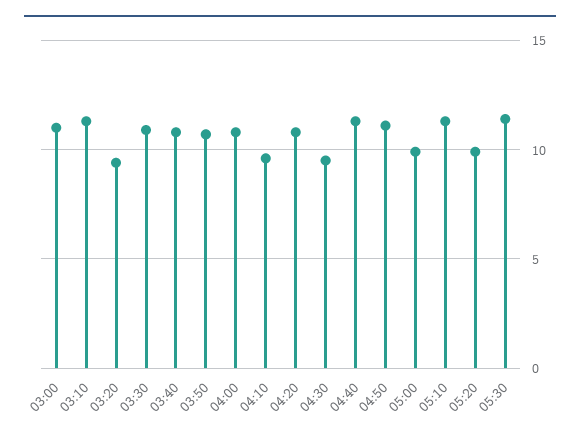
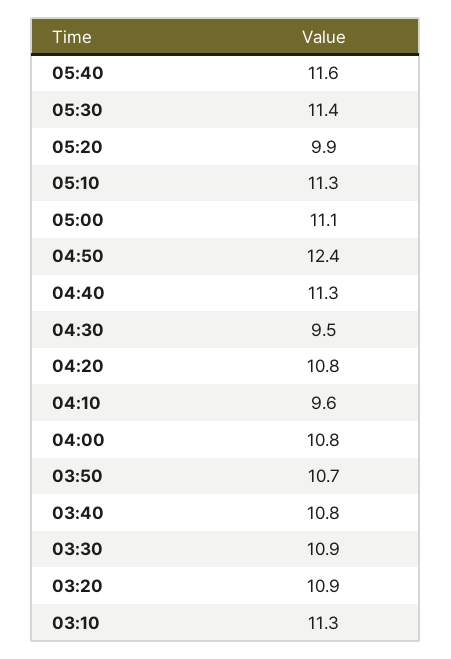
03:00: 11 -> none
03:20: 9.5 -> 10.9
04:50: 11 -> 12.4
05:00: 10 -> 11.1
05:40: none -> 11.6

